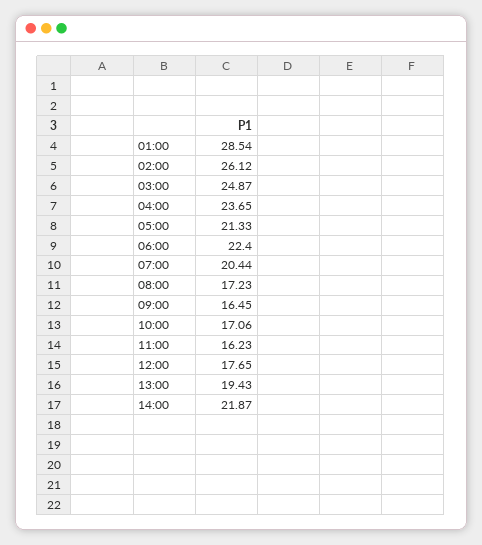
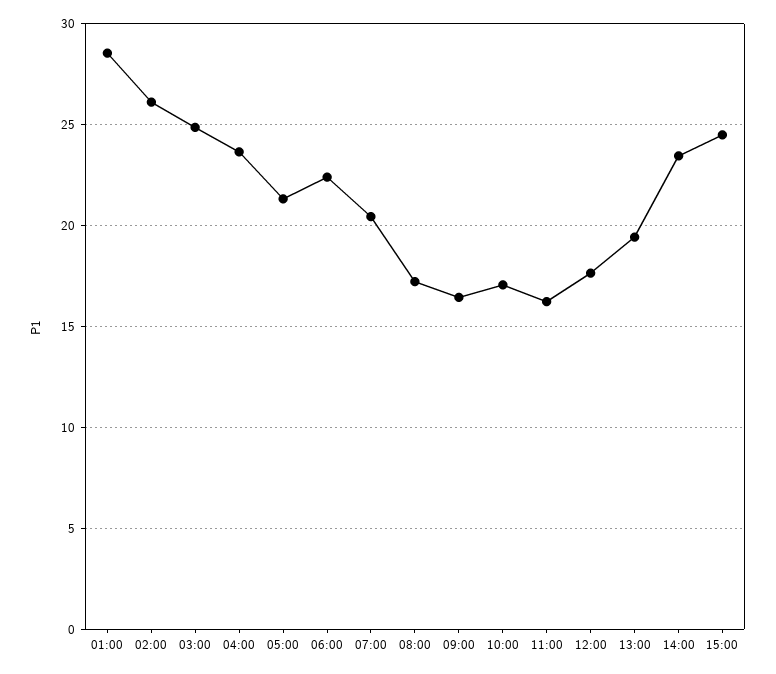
14:00: 21.87 -> 23.5
15:00: none -> 24.5

